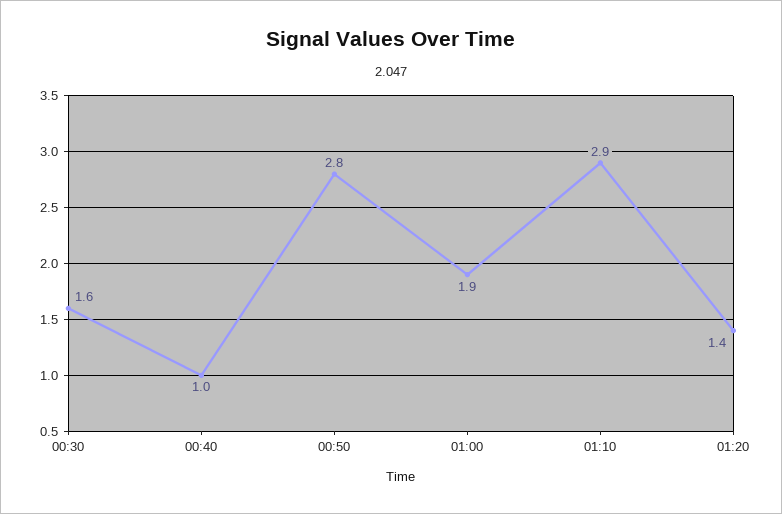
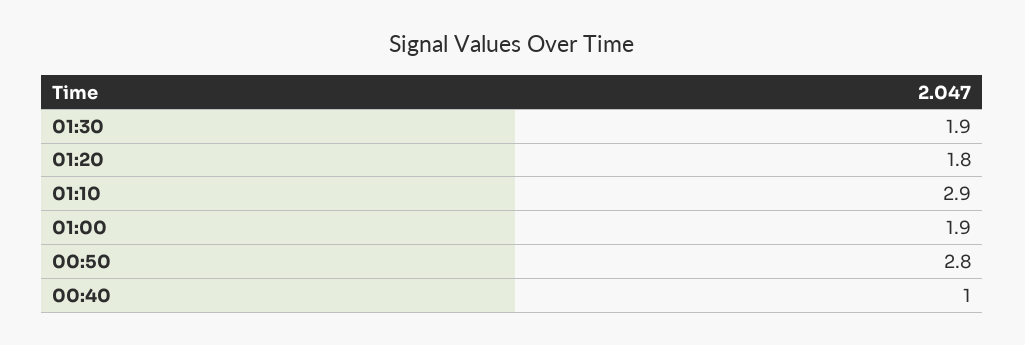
00:30: 1.6 -> none
01:20: 1.4 -> 1.8
01:30: none -> 1.9

